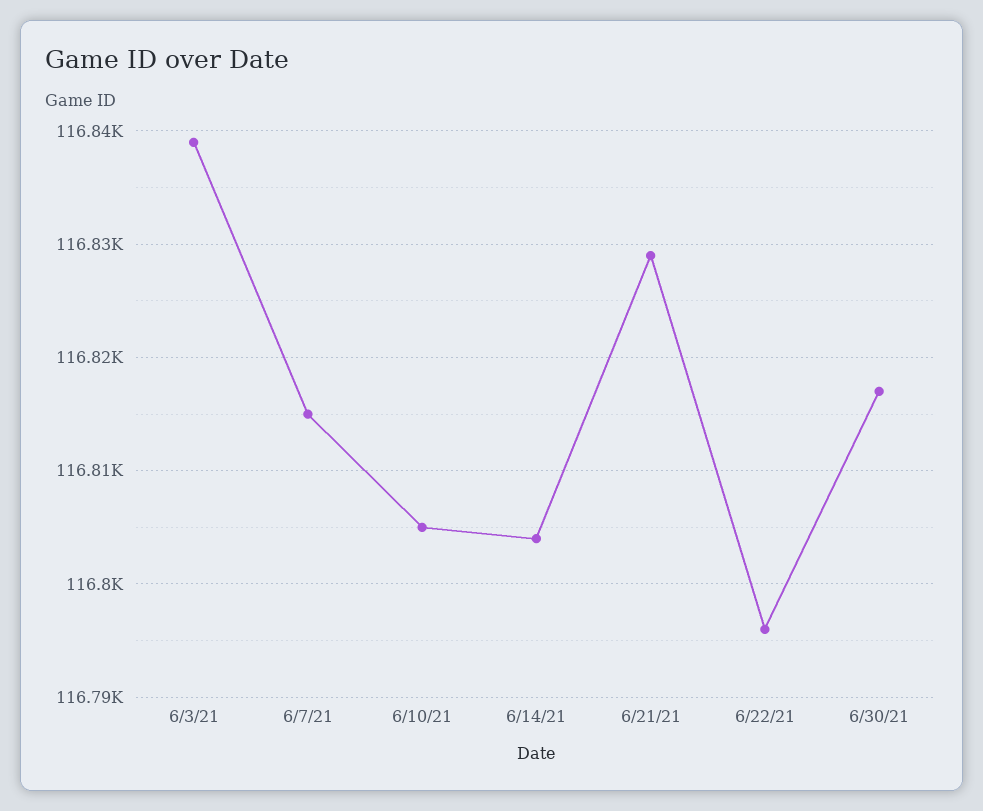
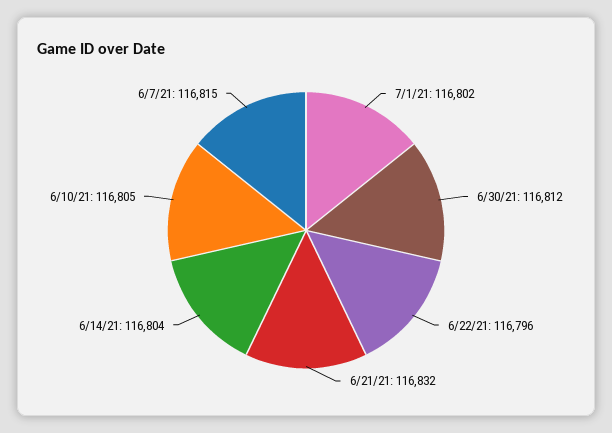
6/3/21: 116839 -> none
6/21/21: 116829 -> 116832
6/30/21: 116817 -> 116812
7/1/21: none -> 116802

